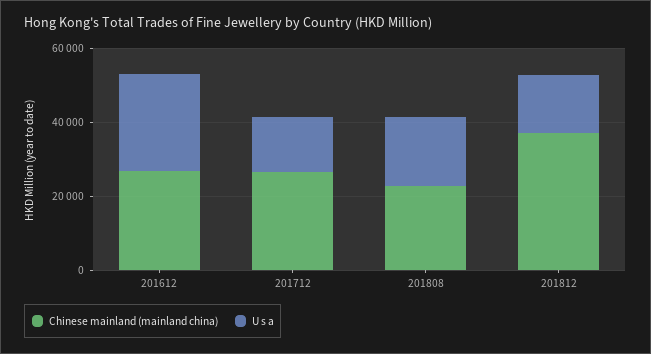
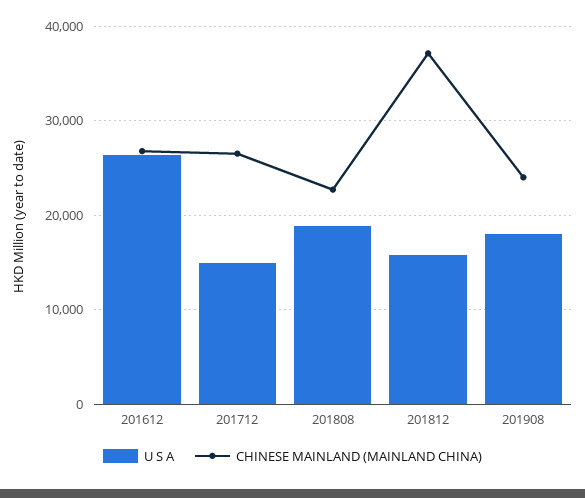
U s a, 201908: none -> 18000
Chinese mainland (mainland china), 201908: none -> 24000

